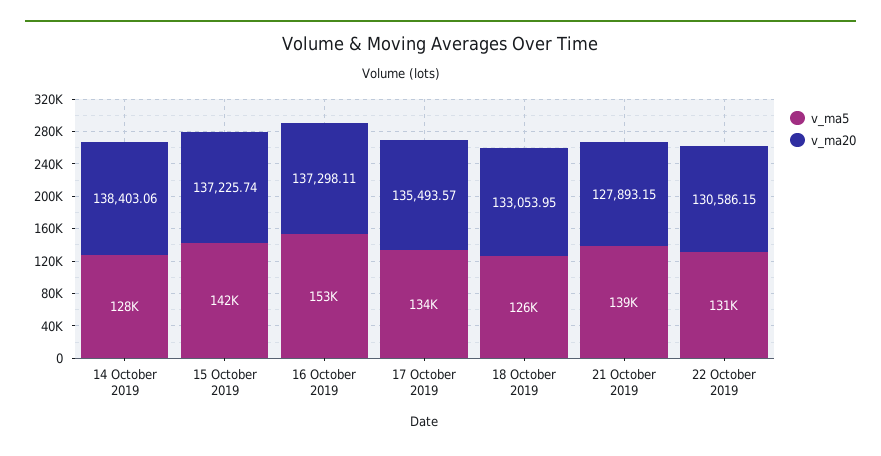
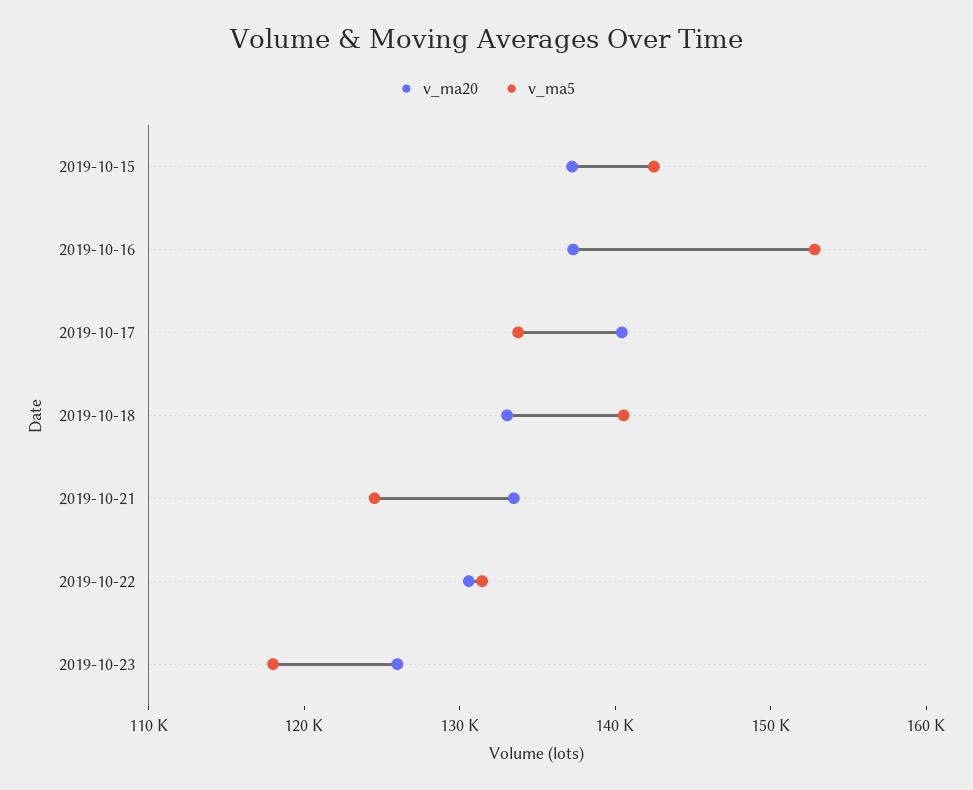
v_ma5, 14 October 2019: 128000 -> none
v_ma20, 14 October 2019: 138403.06 -> none
v_ma20, 17 October 2019: 135493.57 -> 140000
v_ma5, 18 October 2019: 126000 -> 140000
v_ma5, 21 October 2019: 139000 -> 124000
v_ma20, 21 October 2019: 127893.15 -> 134000
v_ma20, 2019-10-23: none -> 126000
v_ma5, 2019-10-23: none -> 118000

